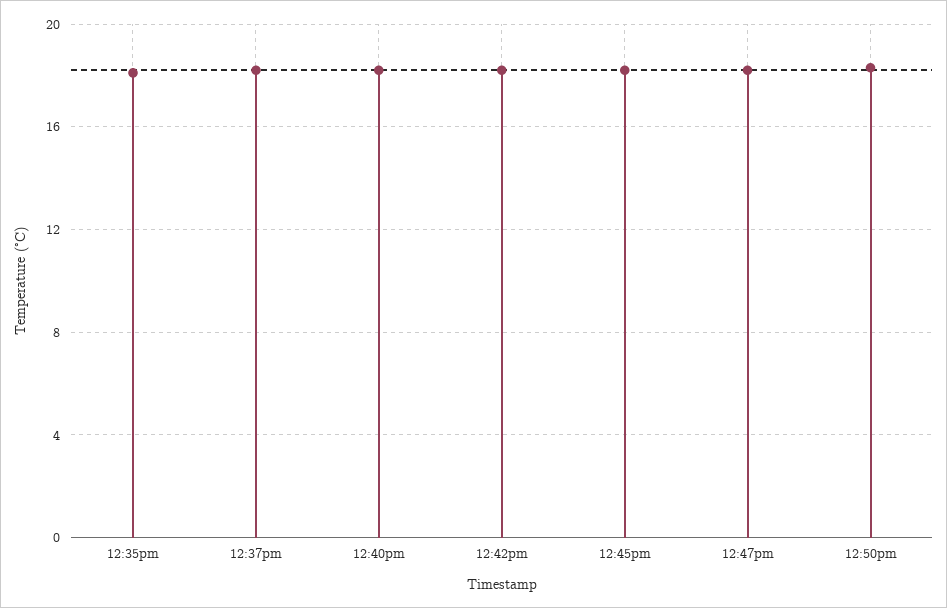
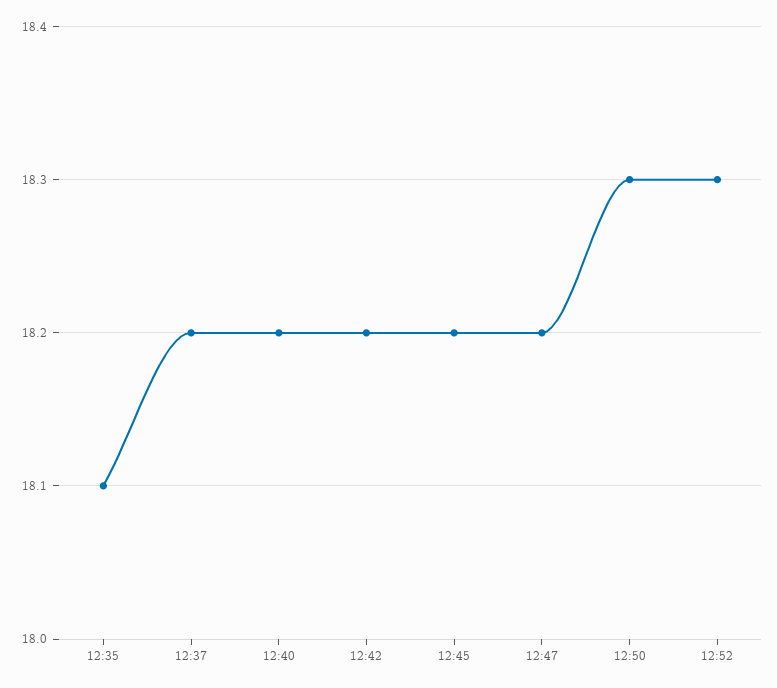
12:52: none -> 18.3

